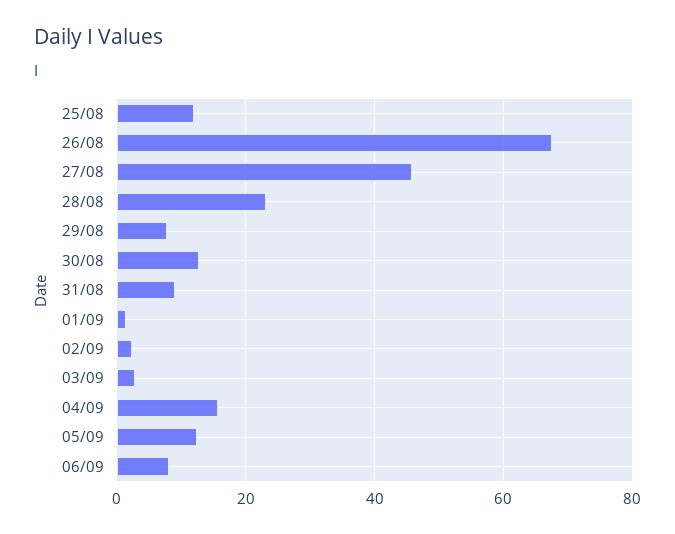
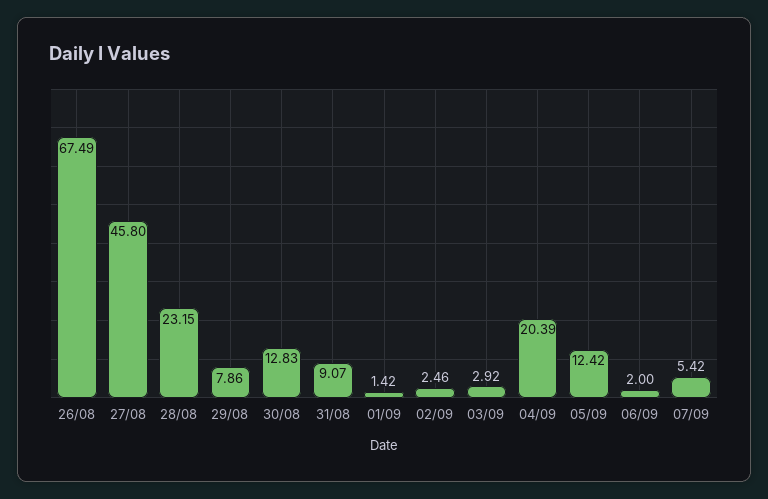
25/08: 12 -> none
04/09: 16 -> 20.39
06/09: 8 -> 2
07/09: none -> 5.42

